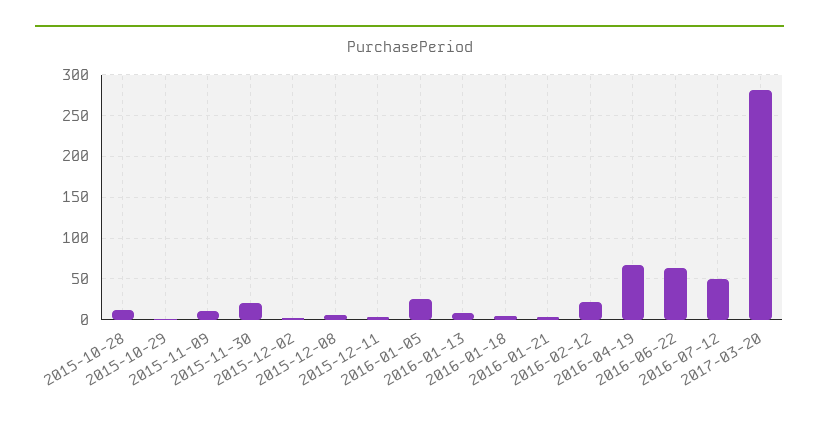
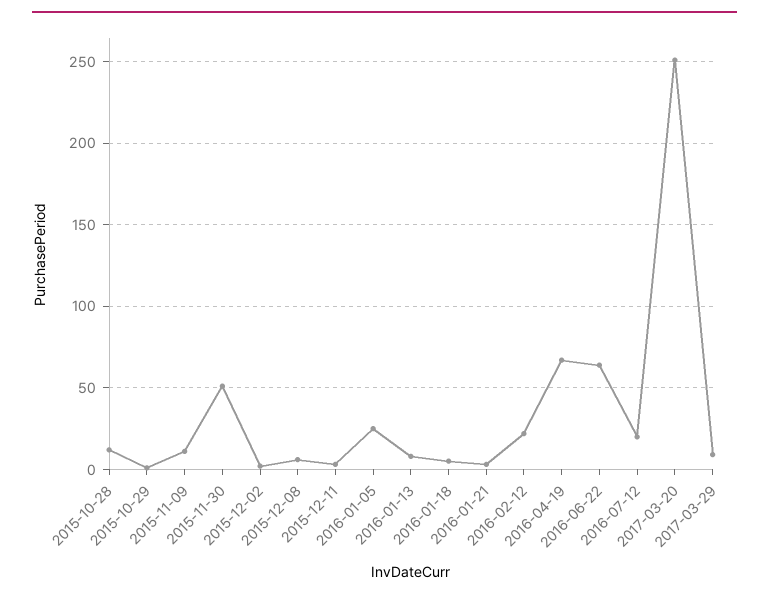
2015-11-30: 20 -> 50
2016-07-12: 50 -> 20
2017-03-20: 280 -> 250
2017-03-29: none -> 10

